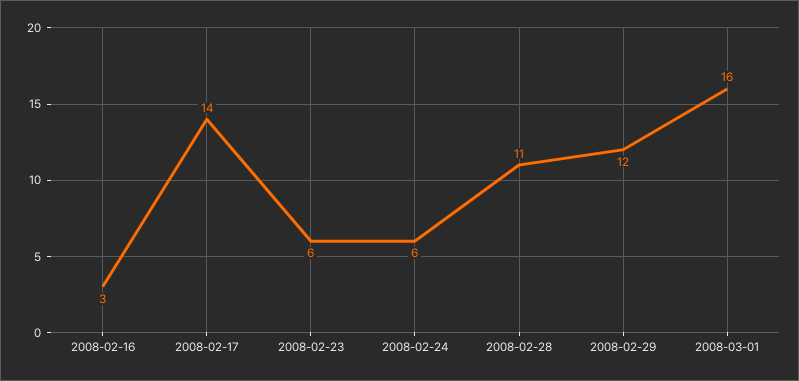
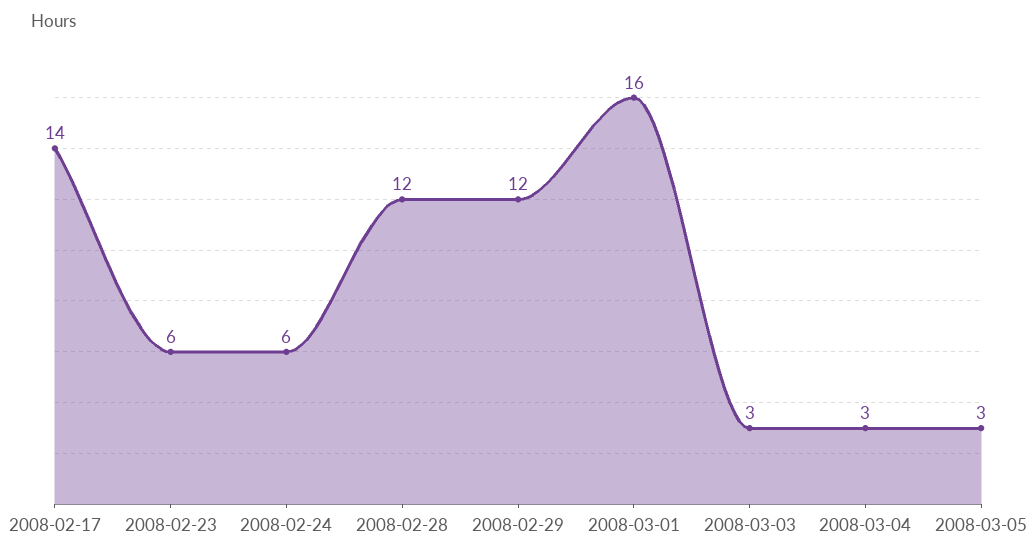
2008-02-16: 3 -> none
2008-02-28: 11 -> 12
2008-03-03: none -> 3
2008-03-04: none -> 3
2008-03-05: none -> 3

